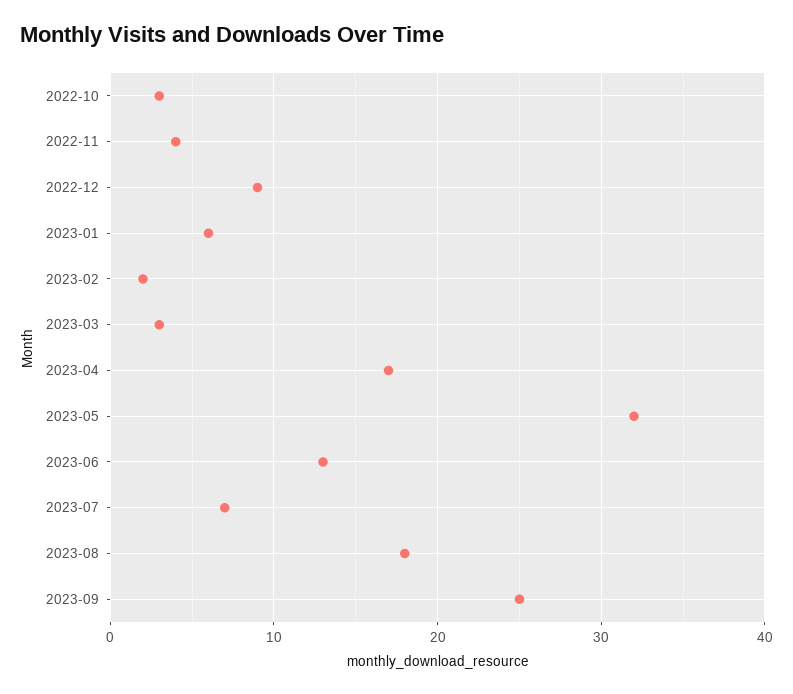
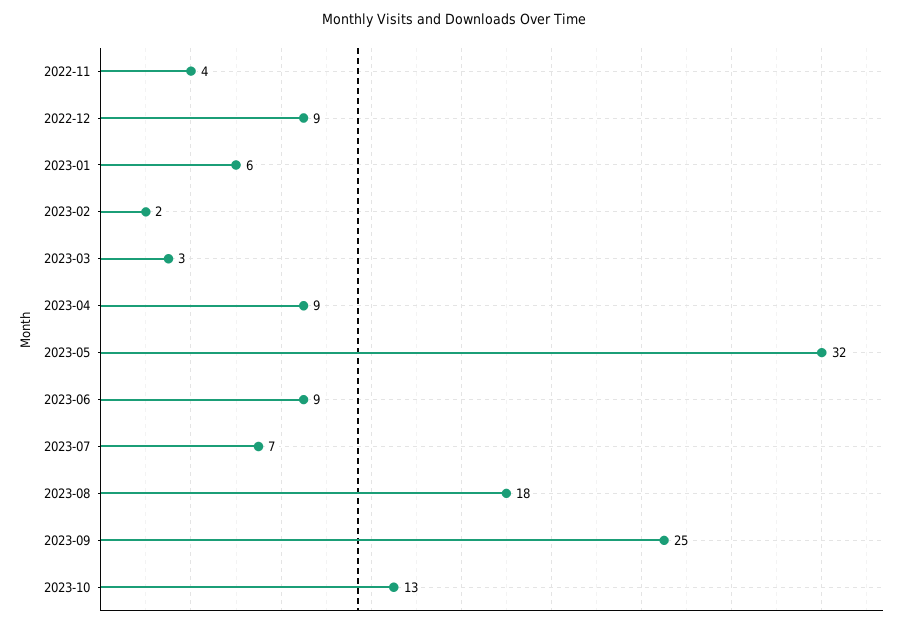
2022-10: 3 -> none
2023-04: 17 -> 9
2023-06: 13 -> 9
2023-10: none -> 13

